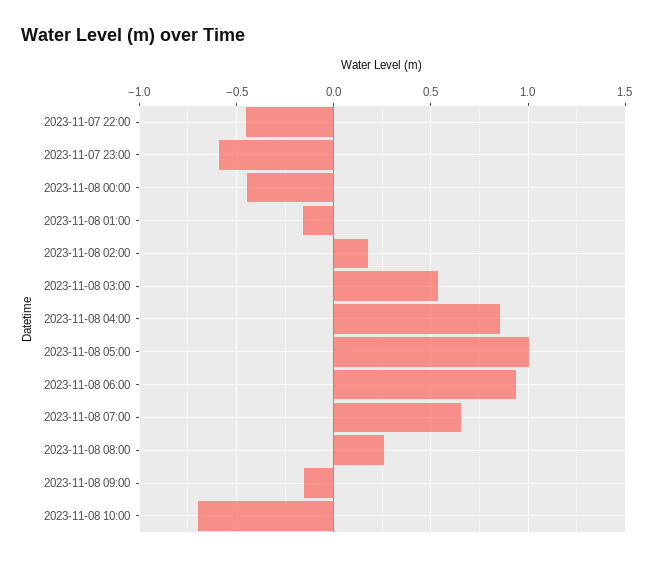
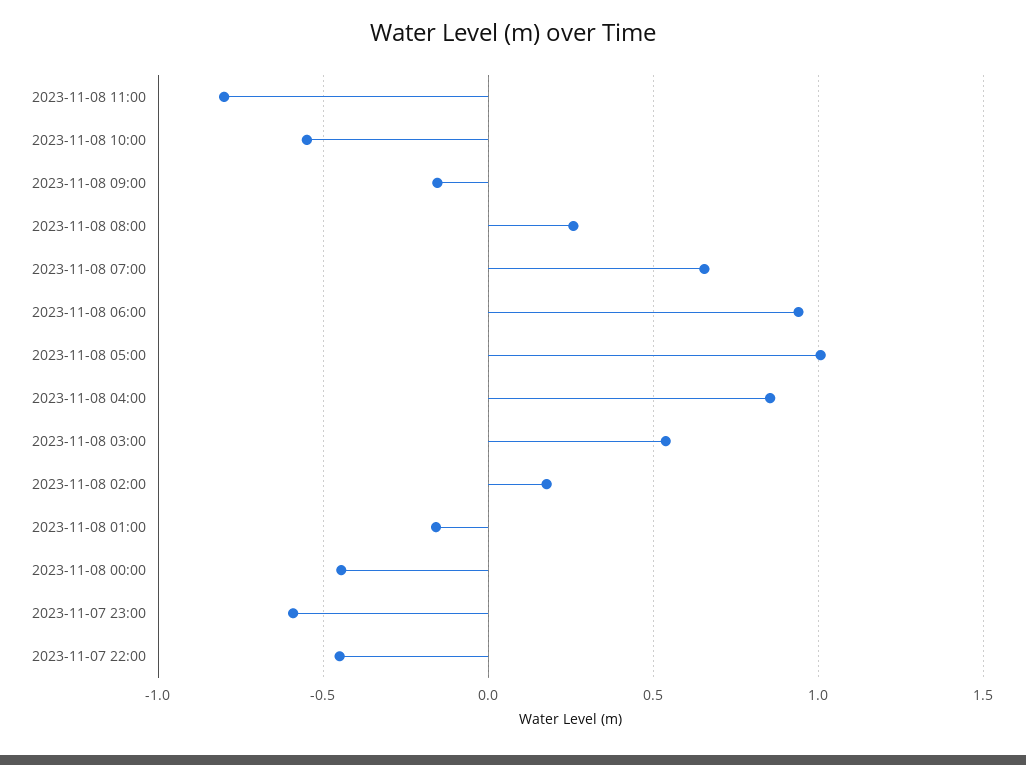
2023-11-08 10:00: -0.7 -> -0.55
2023-11-08 11:00: none -> -0.8

